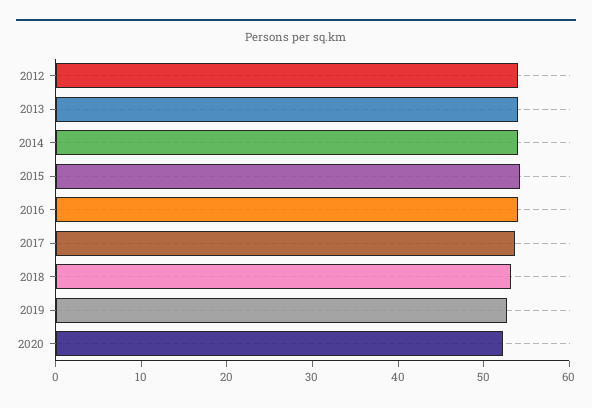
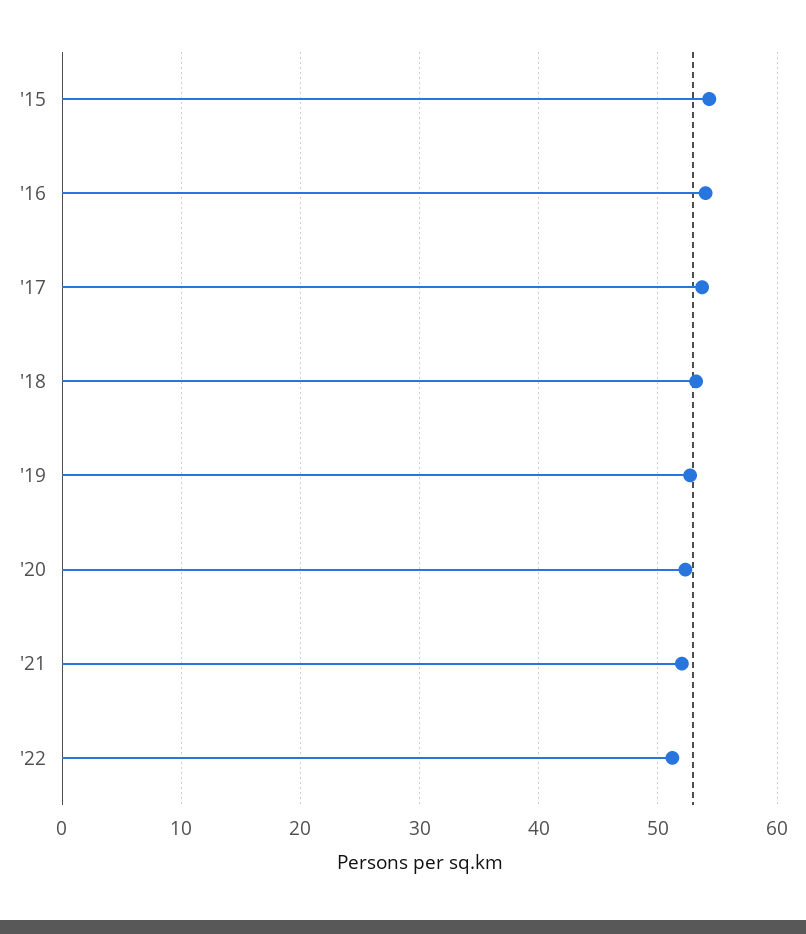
2012: 54 -> none
2013: 54 -> none
2014: 54 -> none
'21: none -> 52
'22: none -> 51

